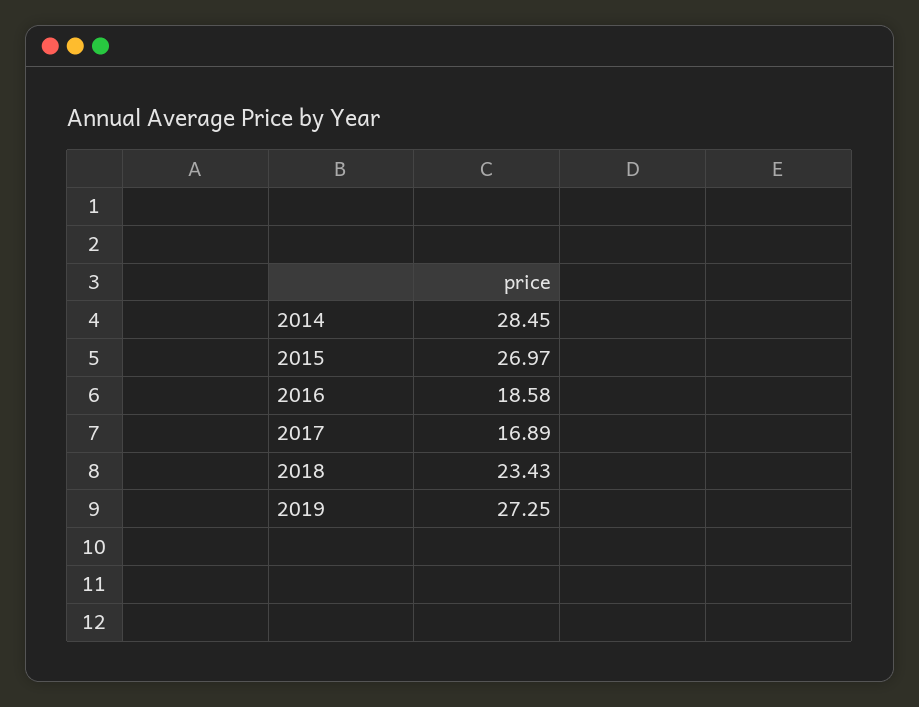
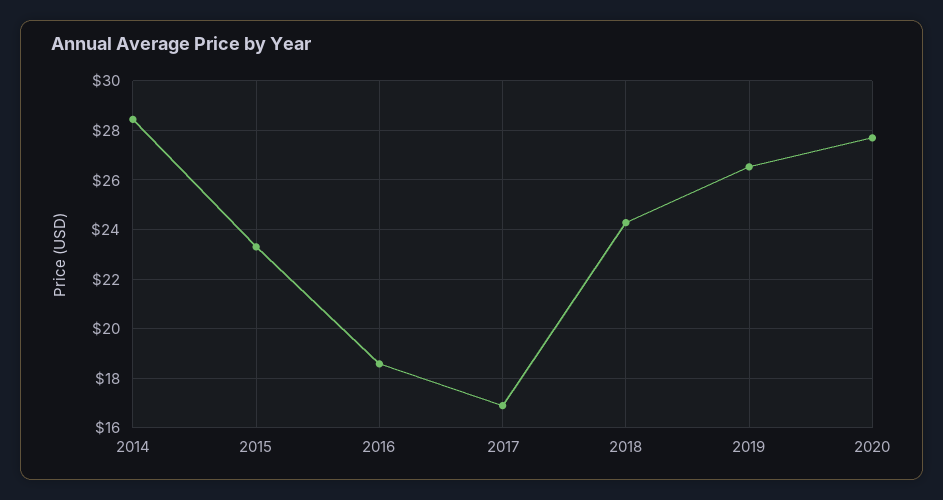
2015: 26.97 -> 23.25
2018: 23.43 -> 24.25
2019: 27.25 -> 26.5
2020: none -> 27.75

